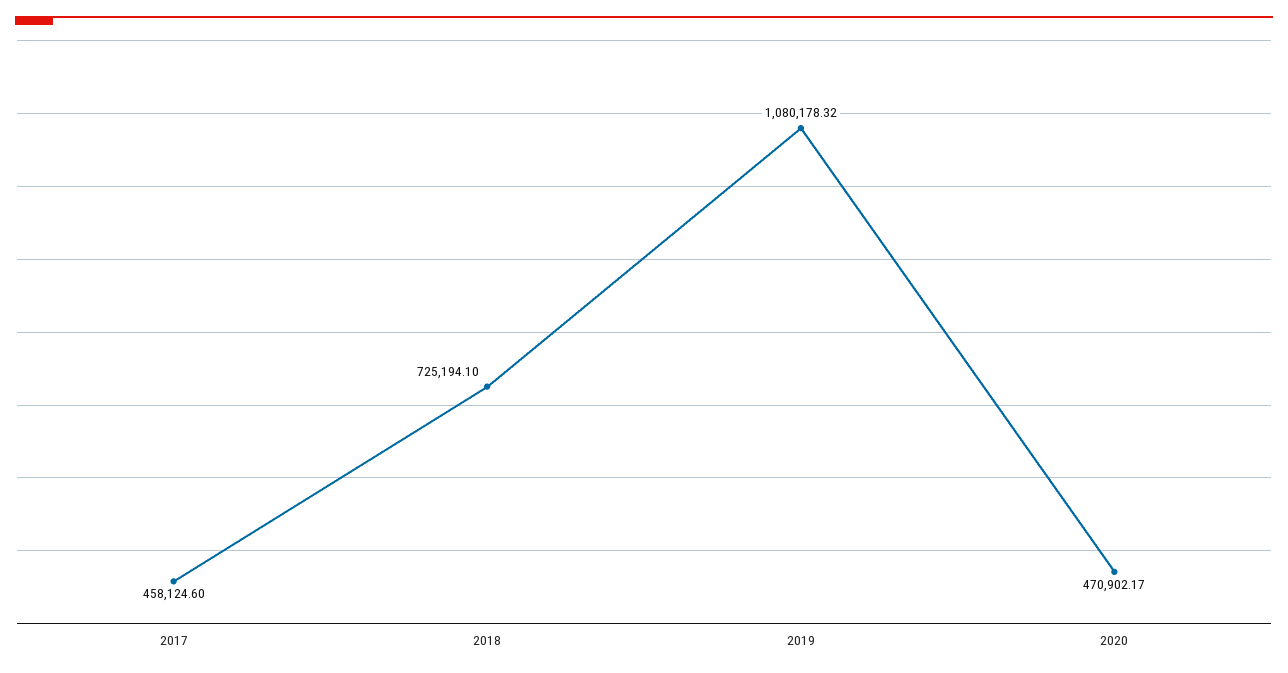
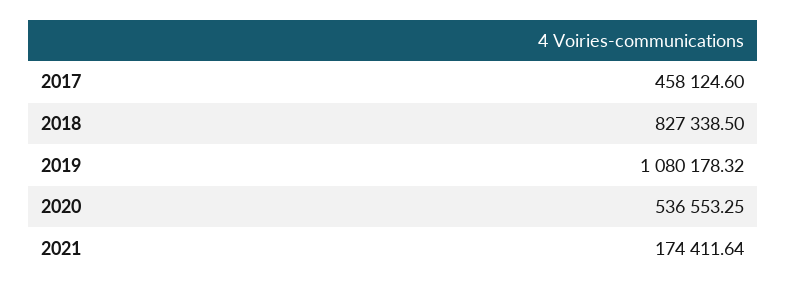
2018: 725194.1 -> 827338.5
2020: 470902.17 -> 536553.25
2021: none -> 174411.64

